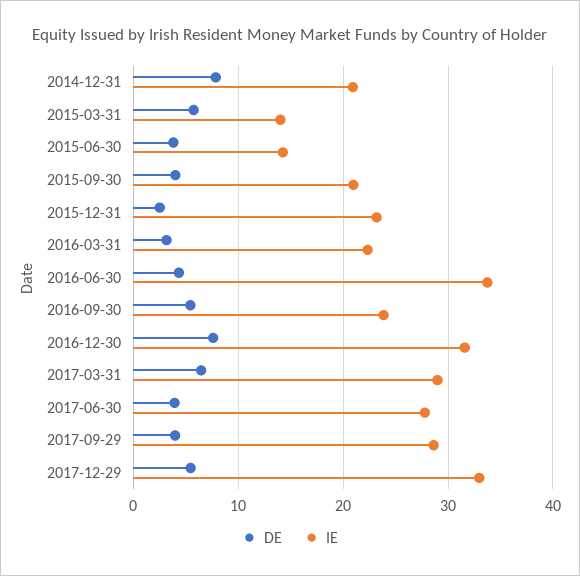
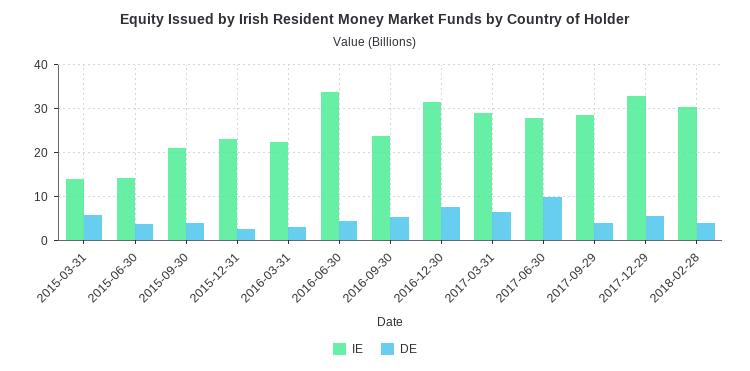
DE, 2014-12-31: 8 -> none
IE, 2014-12-31: 21 -> none
DE, 2017-06-30: 4 -> 10
IE, 2018-02-28: none -> 30
DE, 2018-02-28: none -> 4

